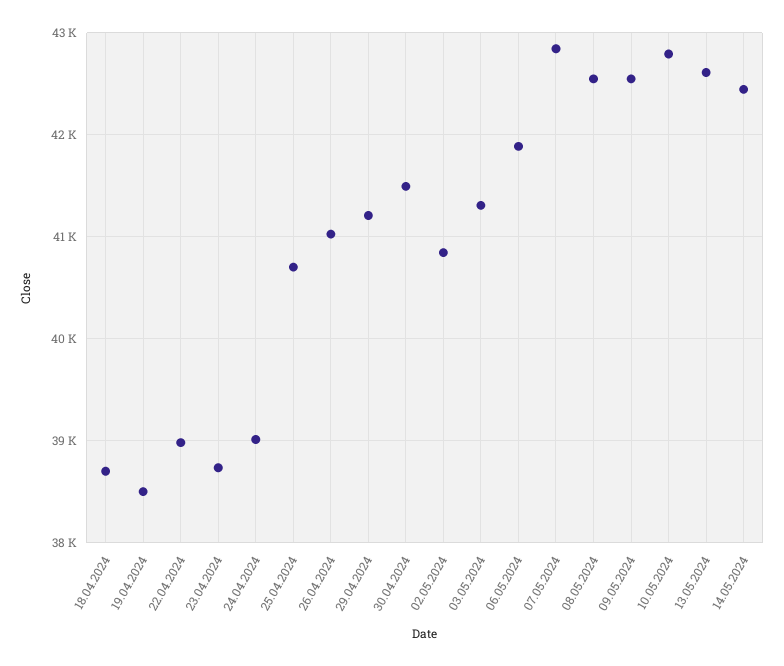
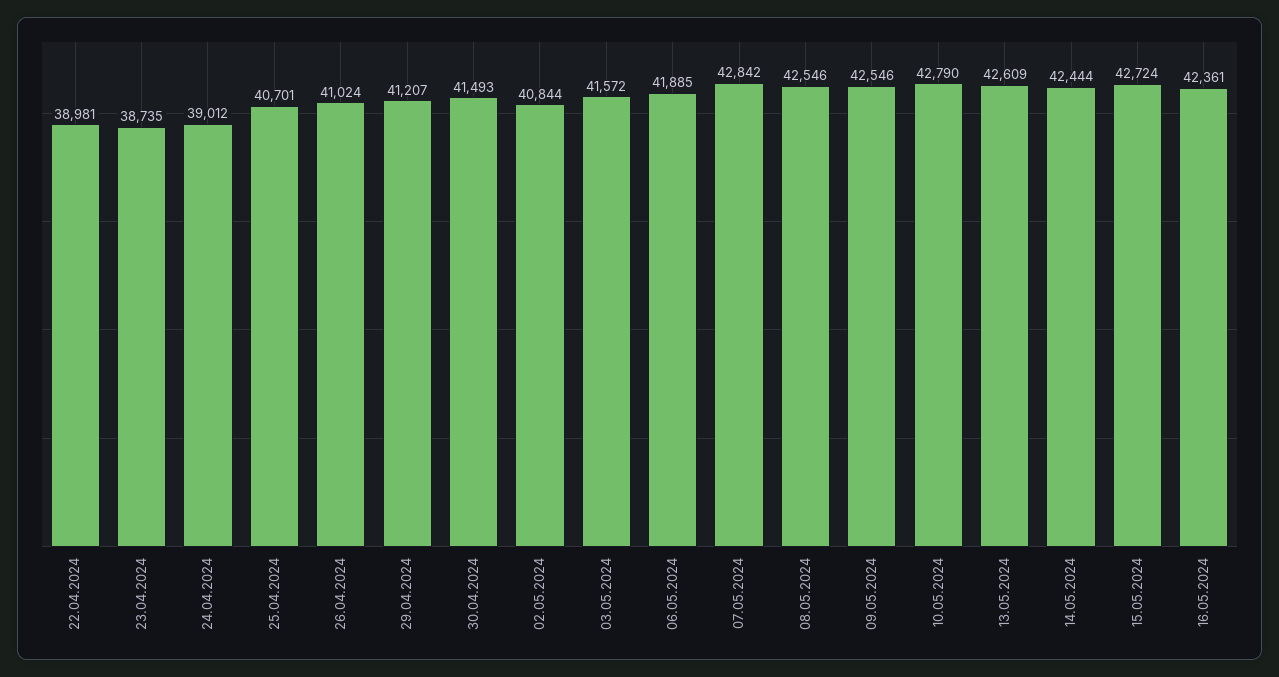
18.04.2024: 38700 -> none
19.04.2024: 38500 -> none
03.05.2024: 41300 -> 41572
15.05.2024: none -> 42724
16.05.2024: none -> 42361

